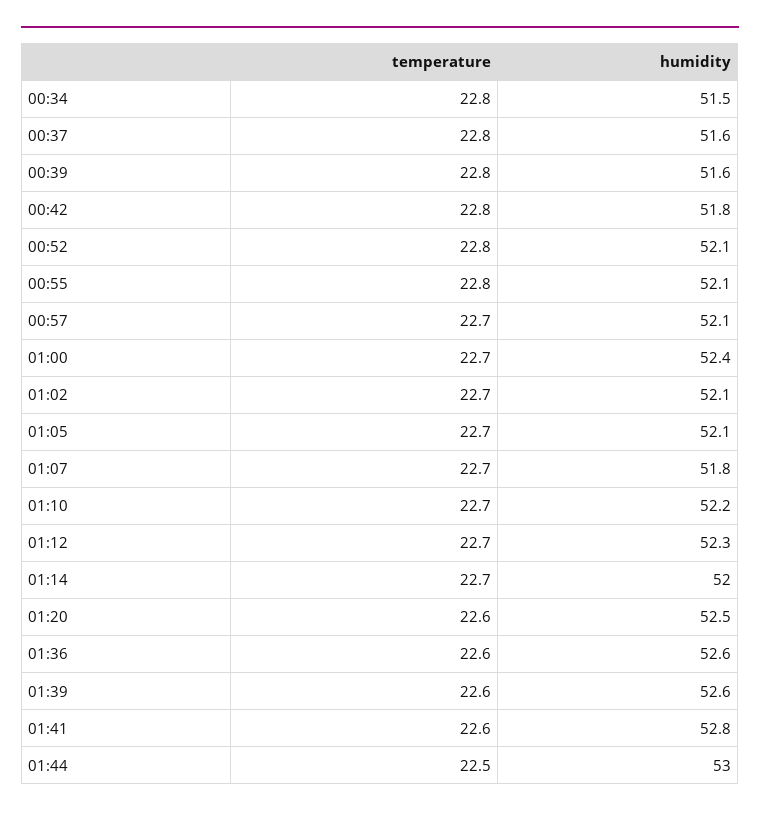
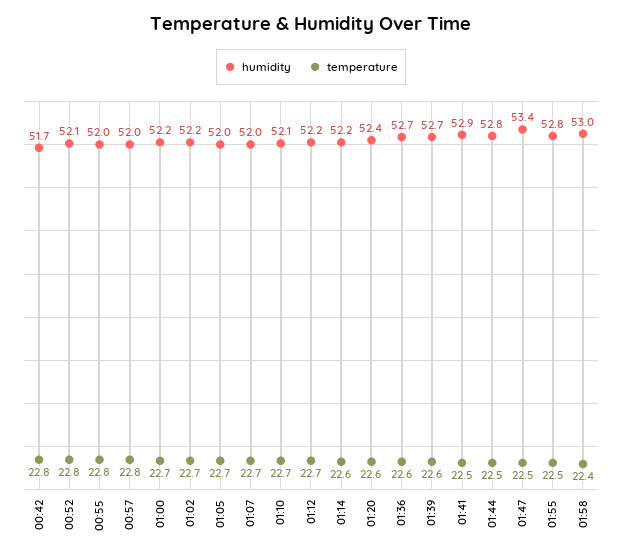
temperature, 00:34: 22.8 -> none
humidity, 00:34: 51.5 -> none
temperature, 00:37: 22.8 -> none
humidity, 00:37: 51.6 -> none
temperature, 00:39: 22.8 -> none
humidity, 00:39: 51.6 -> none
humidity, 00:42: 51.8 -> 51.7
humidity, 00:55: 52.1 -> 52
temperature, 00:57: 22.7 -> 22.8
humidity, 00:57: 52.1 -> 52
humidity, 01:00: 52.4 -> 52.2
humidity, 01:02: 52.1 -> 52.2
humidity, 01:05: 52.1 -> 52
humidity, 01:07: 51.8 -> 52
humidity, 01:10: 52.2 -> 52.1
humidity, 01:12: 52.3 -> 52.2
temperature, 01:14: 22.7 -> 22.6
humidity, 01:14: 52 -> 52.2
humidity, 01:20: 52.5 -> 52.4
humidity, 01:36: 52.6 -> 52.7
humidity, 01:39: 52.6 -> 52.7
temperature, 01:41: 22.6 -> 22.5
humidity, 01:41: 52.8 -> 52.9
humidity, 01:44: 53 -> 52.8
humidity, 01:47: none -> 53.4
temperature, 01:47: none -> 22.5
humidity, 01:55: none -> 52.8
temperature, 01:55: none -> 22.5
humidity, 01:58: none -> 53
temperature, 01:58: none -> 22.4

